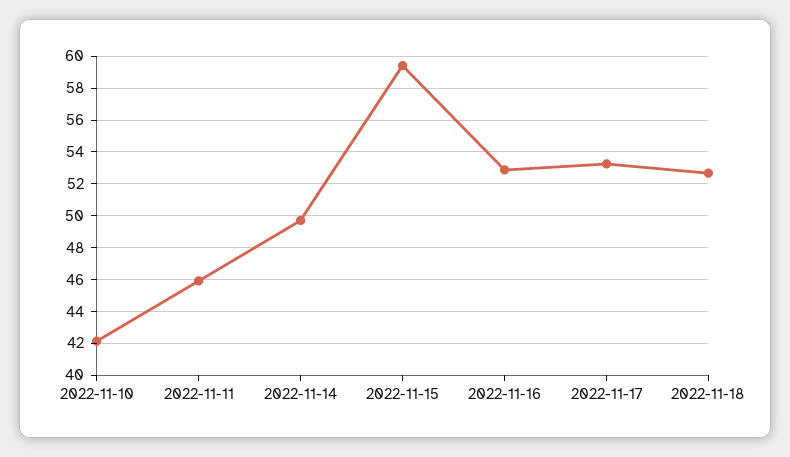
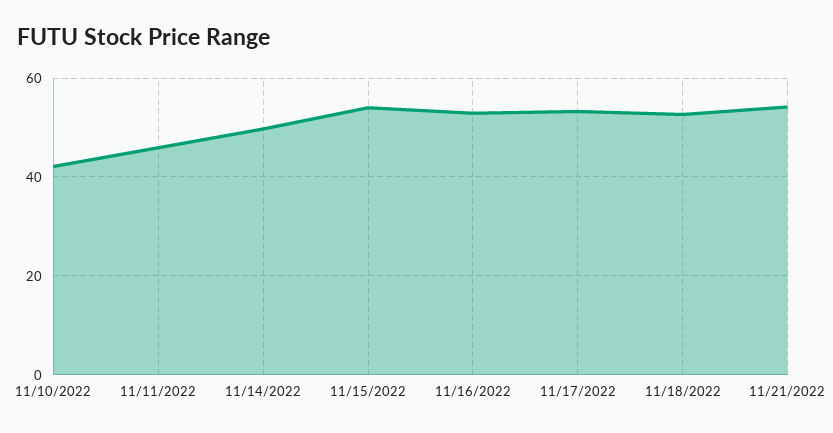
2022-11-15: 59.5 -> 54
11/21/2022: none -> 54

